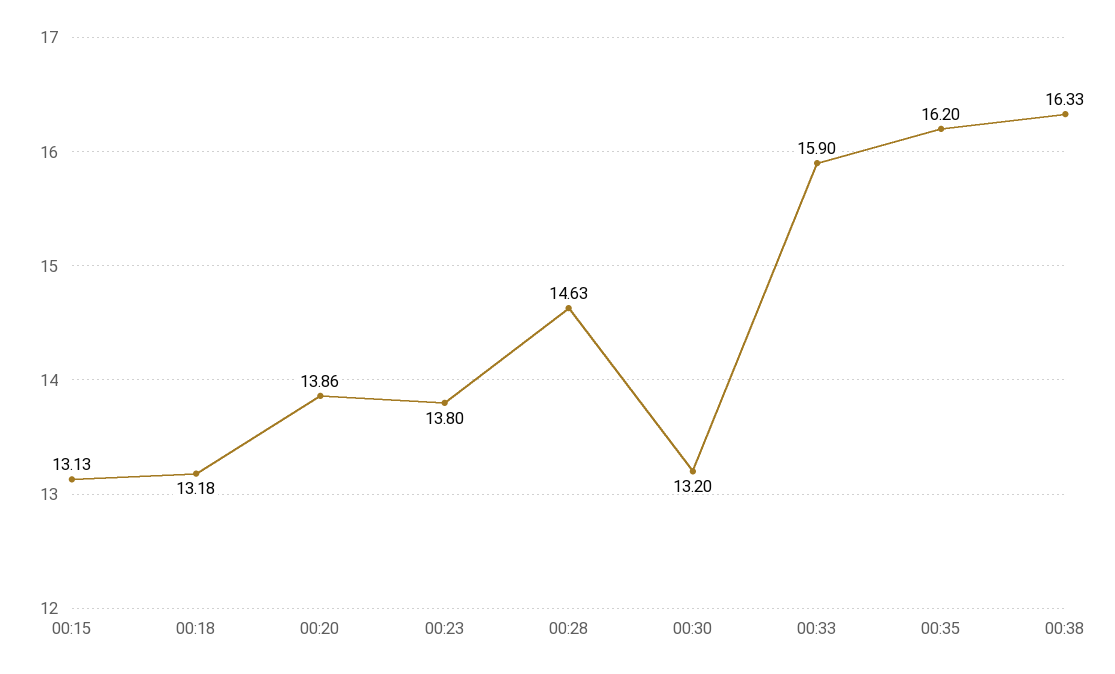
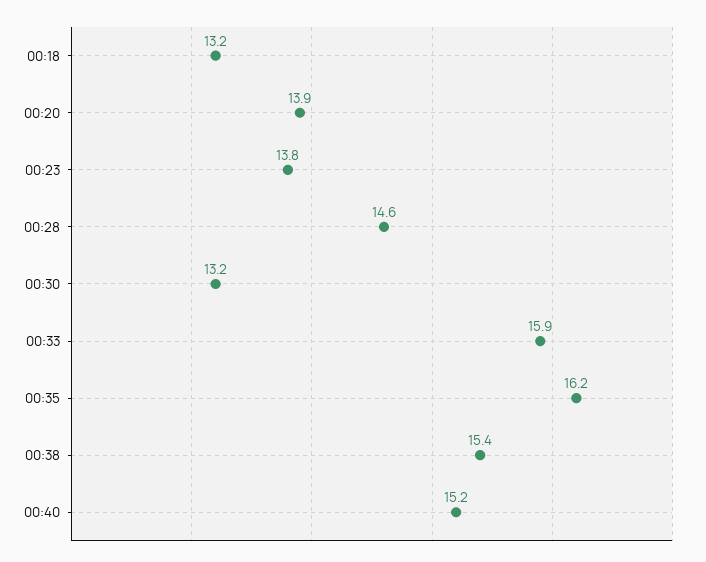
00:15: 13.13 -> none
00:38: 16.33 -> 15.4
00:40: none -> 15.2

